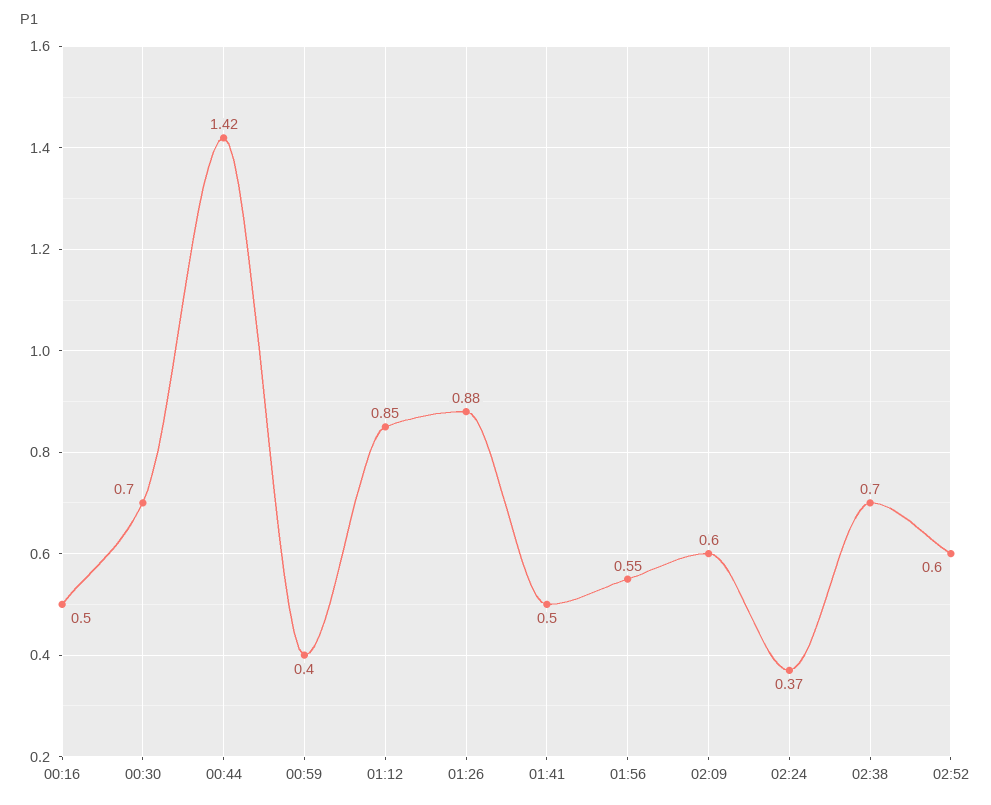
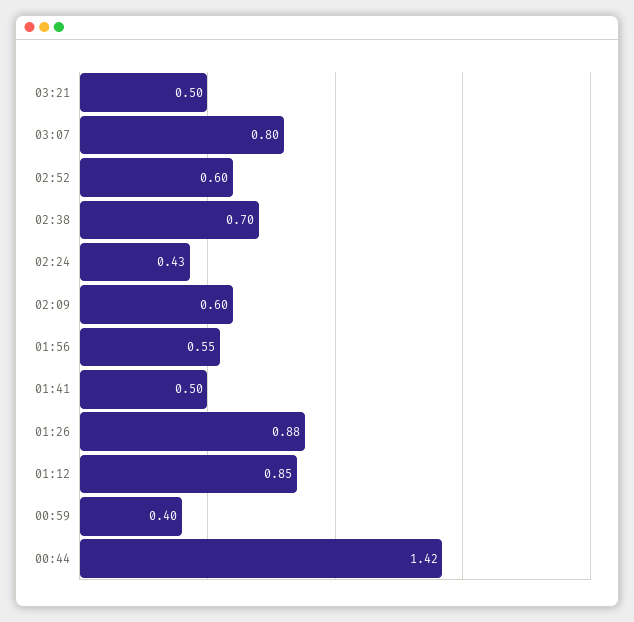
00:16: 0.5 -> none
00:30: 0.7 -> none
02:24: 0.37 -> 0.43
03:21: none -> 0.5
03:07: none -> 0.8

